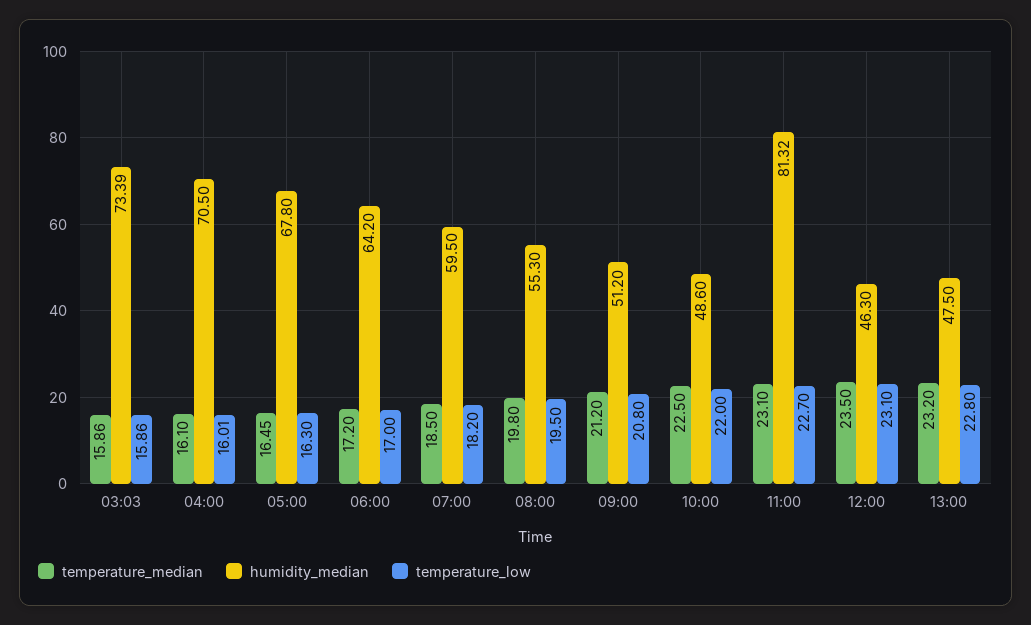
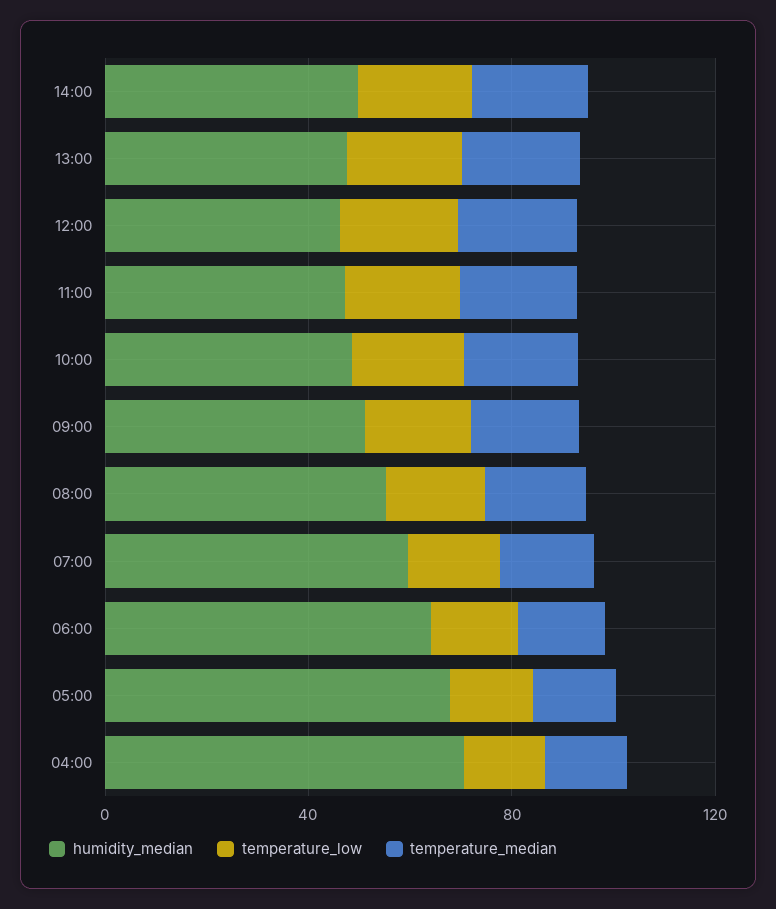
temperature_median, 03:03: 15.86 -> none
humidity_median, 03:03: 73.39 -> none
temperature_low, 03:03: 15.86 -> none
humidity_median, 11:00: 81.32 -> 50
humidity_median, 14:00: none -> 50
temperature_low, 14:00: none -> 20
temperature_median, 14:00: none -> 20

